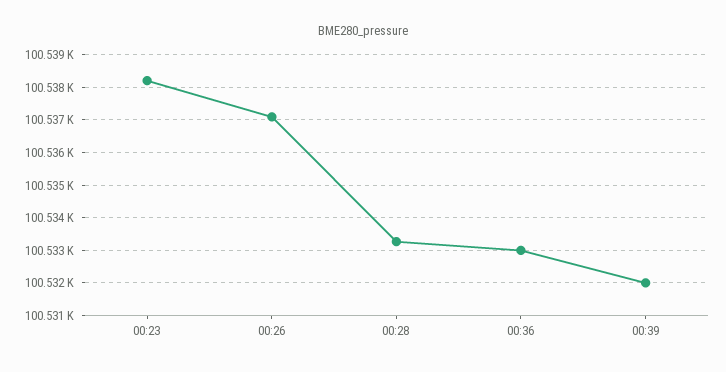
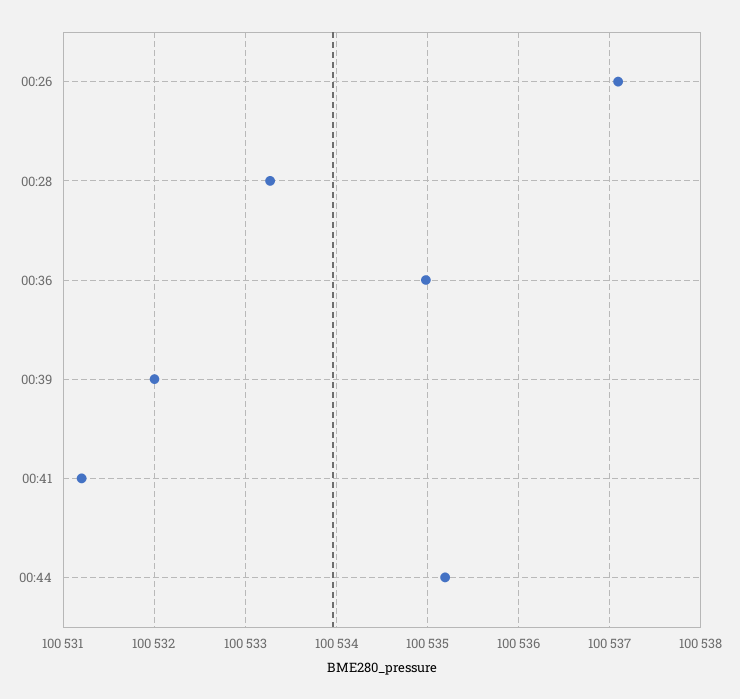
00:23: 100538.2 -> none
00:36: 100533 -> 100535
00:41: none -> 100531.2
00:44: none -> 100535.2

